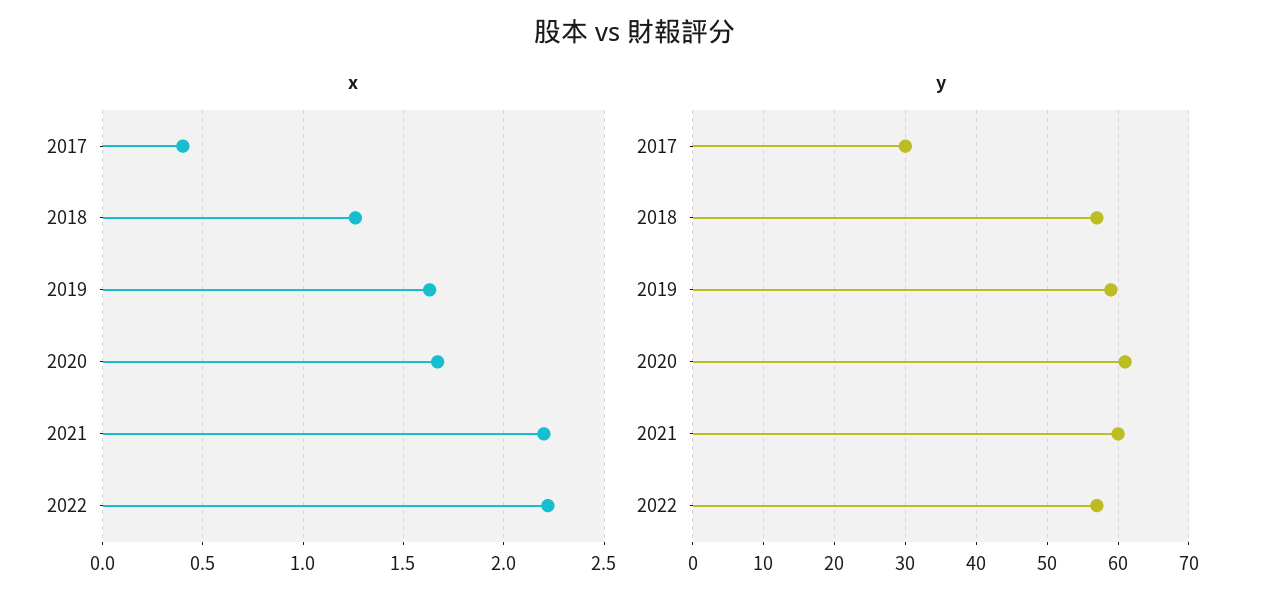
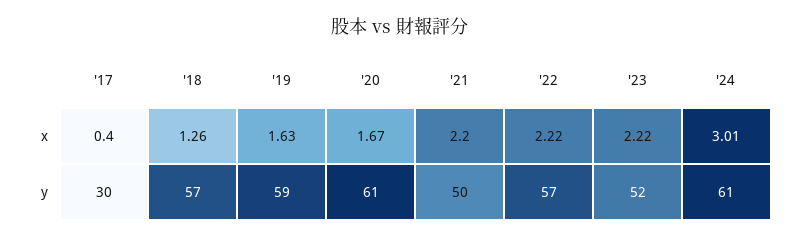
y, 2021: 60 -> 50
x, '23: none -> 2.22
x, '24: none -> 3.01
y, '23: none -> 52
y, '24: none -> 61

